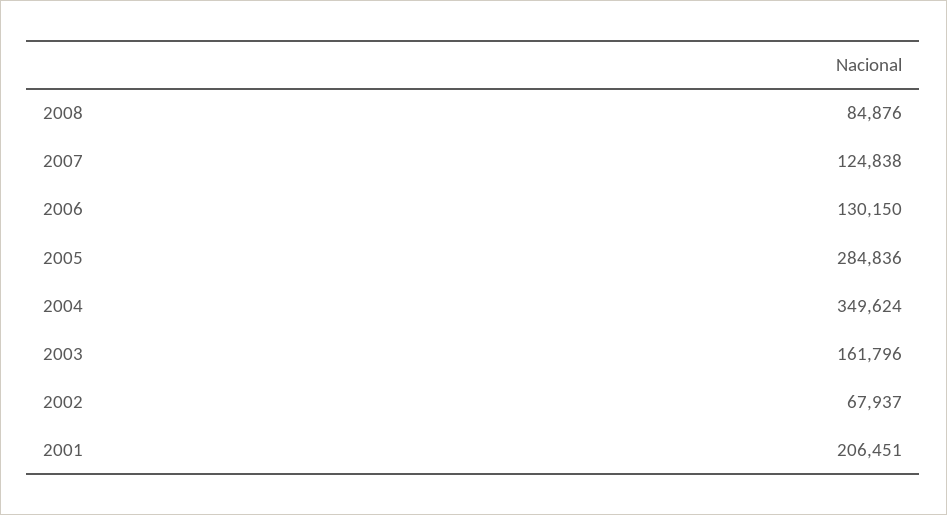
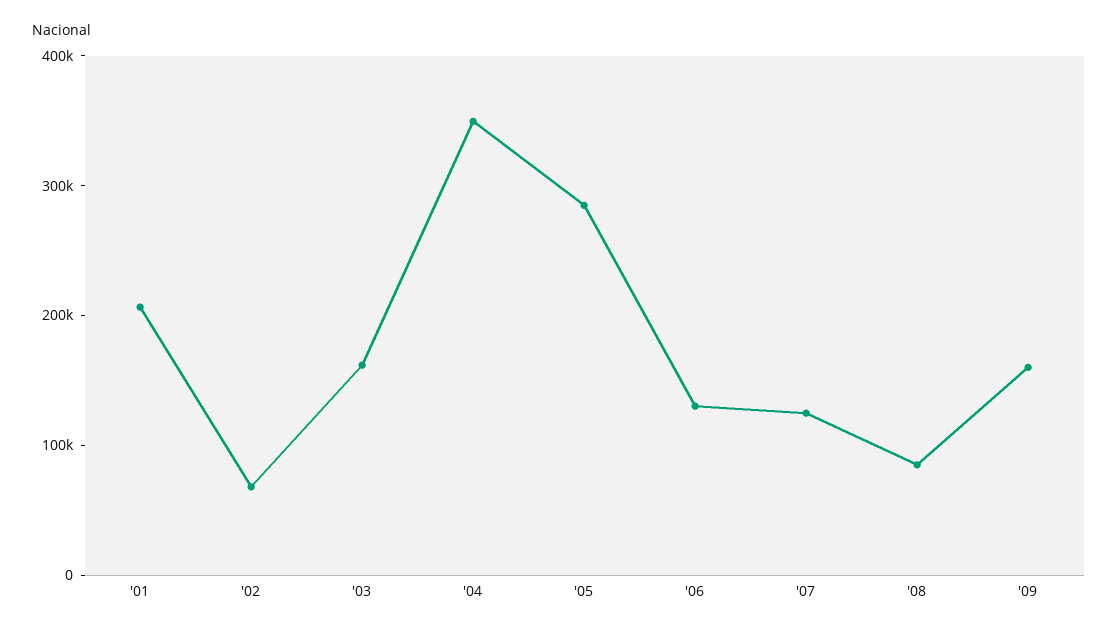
'09: none -> 160000

